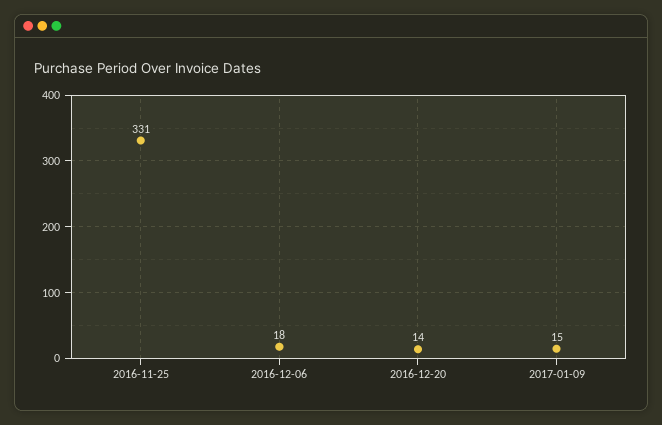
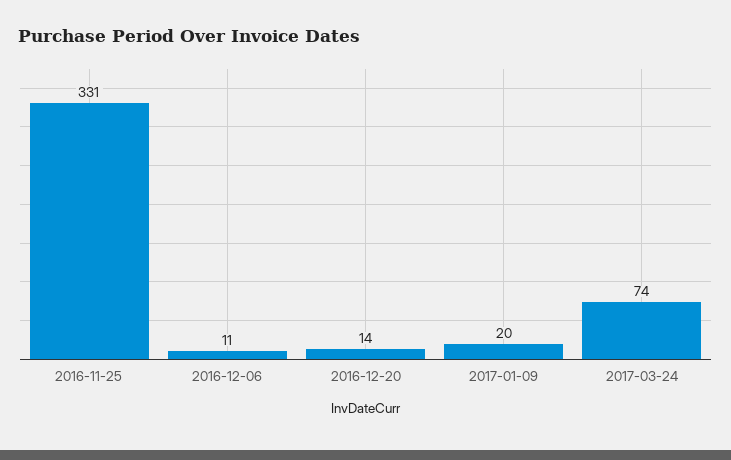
2016-12-06: 18 -> 11
2017-01-09: 15 -> 20
2017-03-24: none -> 74

